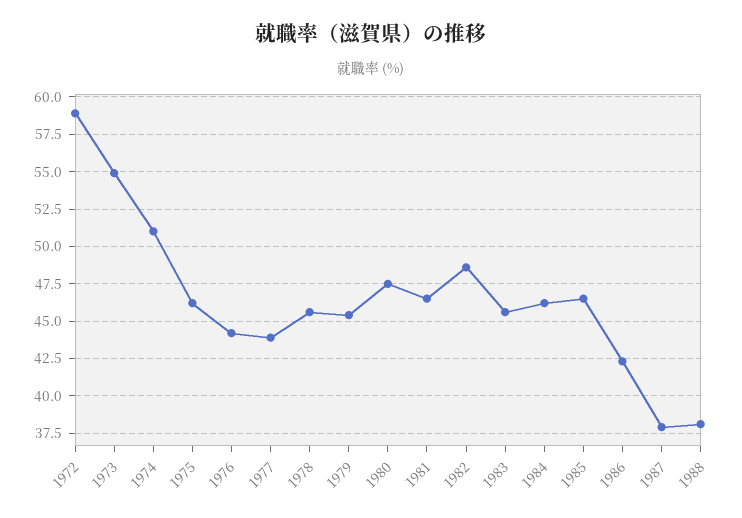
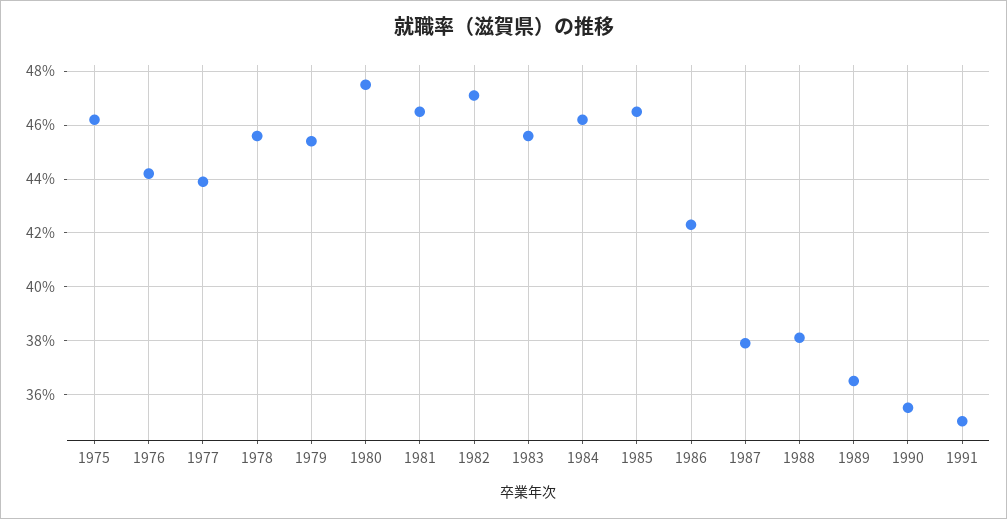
1972: 59 -> none
1973: 55 -> none
1974: 51 -> none
1982: 48.5 -> 47
1989: none -> 36.5
1990: none -> 35.5
1991: none -> 35

